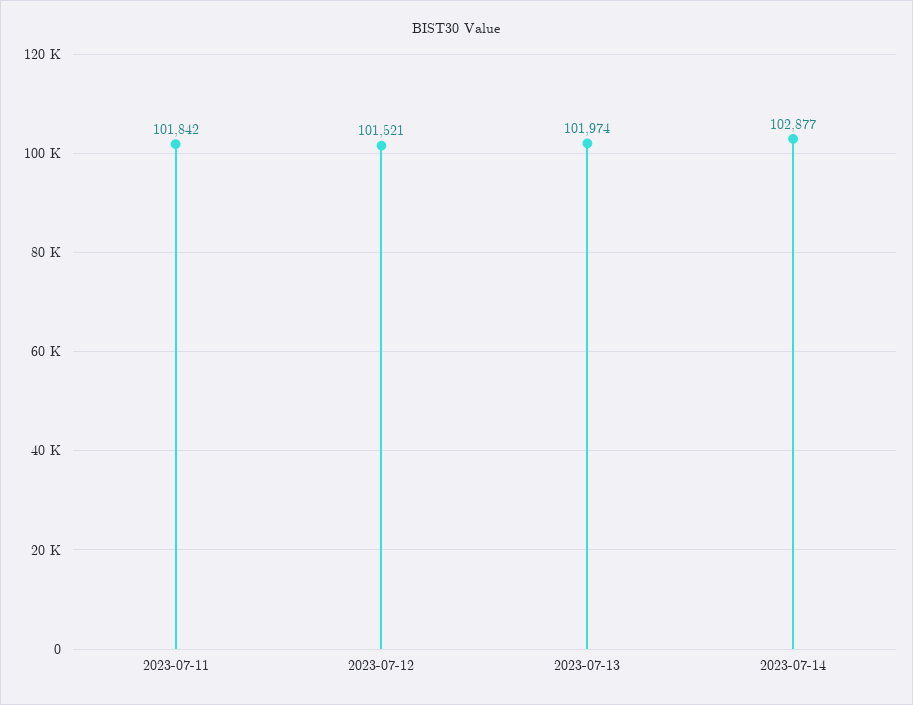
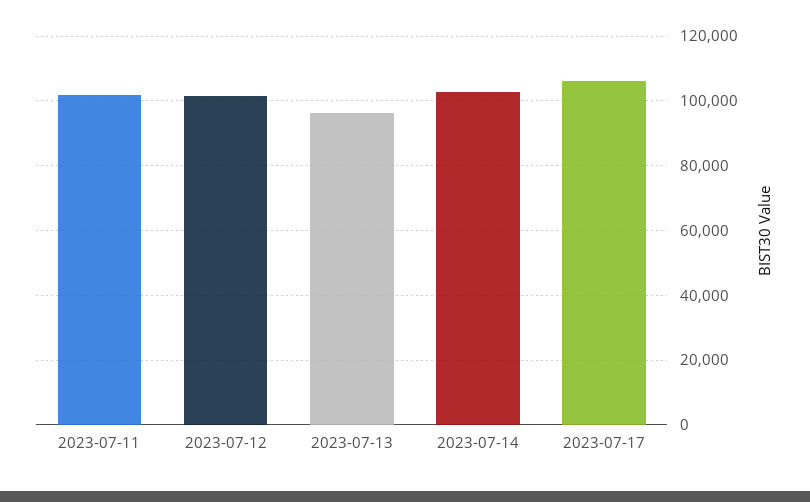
2023-07-13: 101974 -> 96000
2023-07-17: none -> 106000

